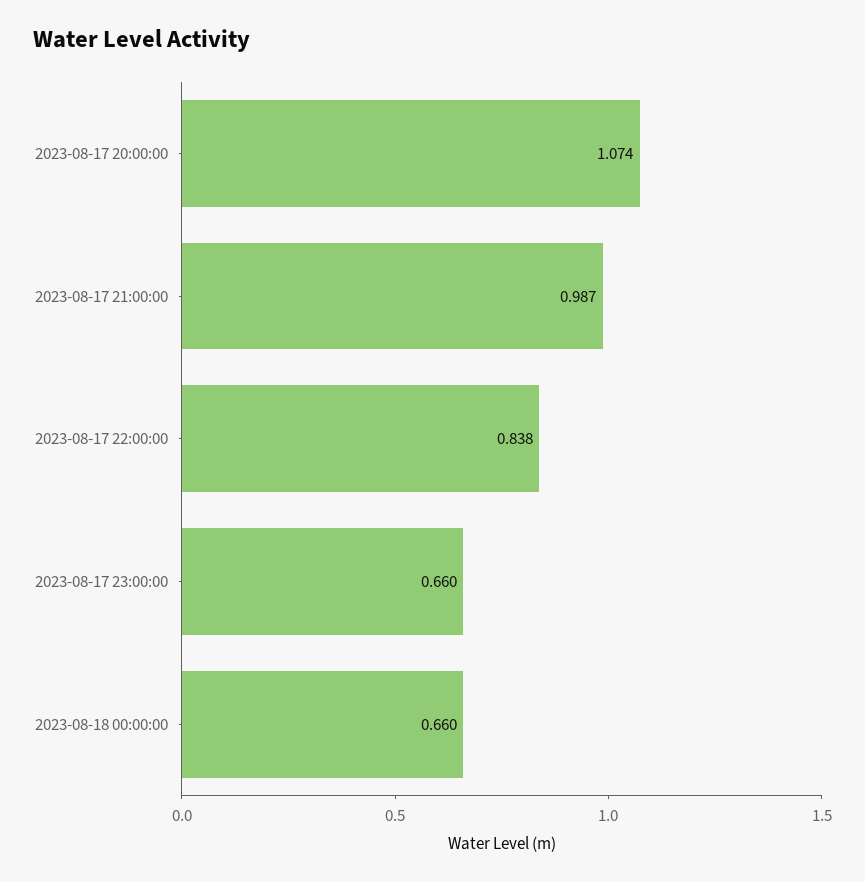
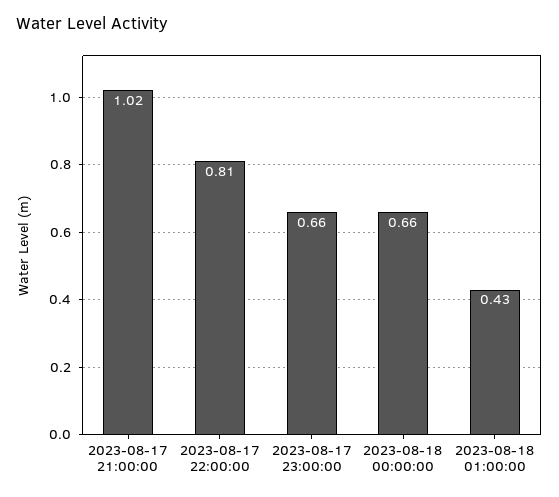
2023-08-17 20:00:00: 1.074 -> none
2023-08-17 21:00:00: 0.987 -> 1.02
2023-08-17 22:00:00: 0.838 -> 0.81
2023-08-18 01:00:00: none -> 0.43

